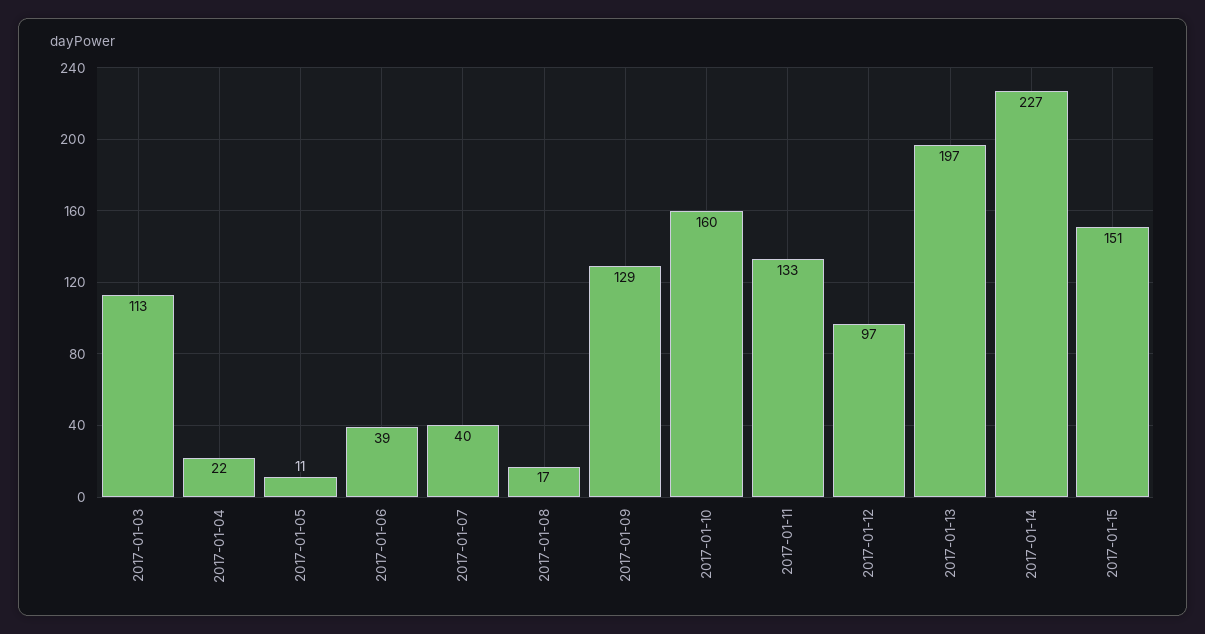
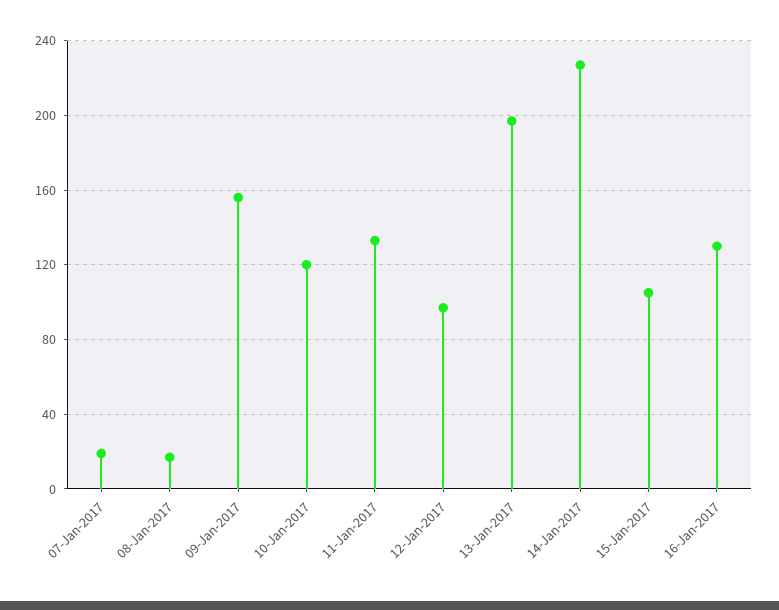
2017-01-03: 113 -> none
2017-01-04: 22 -> none
2017-01-05: 11 -> none
2017-01-06: 39 -> none
2017-01-07: 40 -> 20
2017-01-09: 129 -> 155
2017-01-10: 160 -> 120
2017-01-15: 151 -> 105
16-Jan-2017: none -> 130

